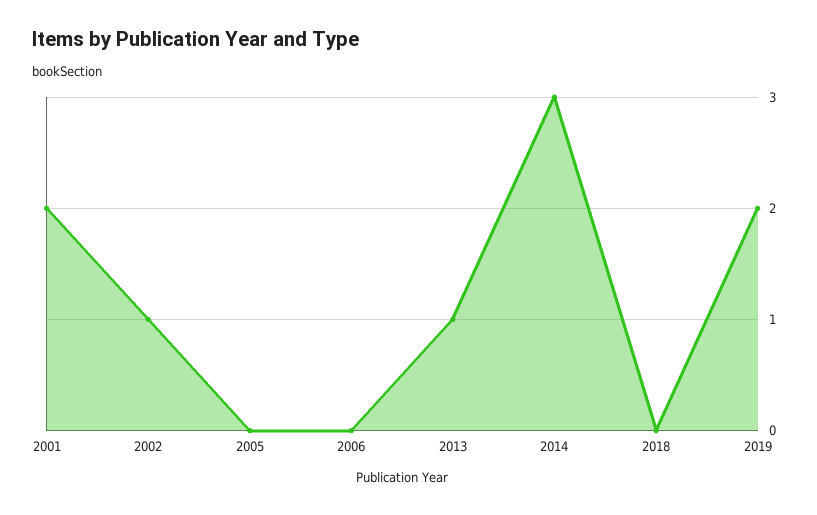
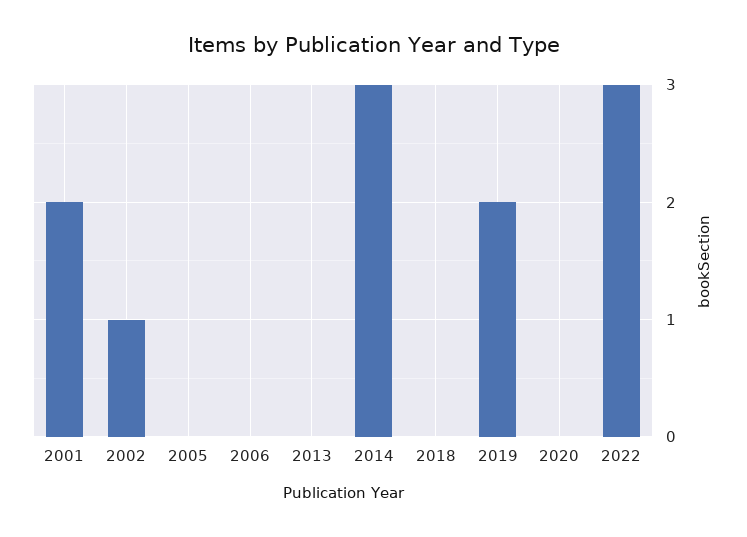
2013: 1 -> 0
2020: none -> 0
2022: none -> 3

